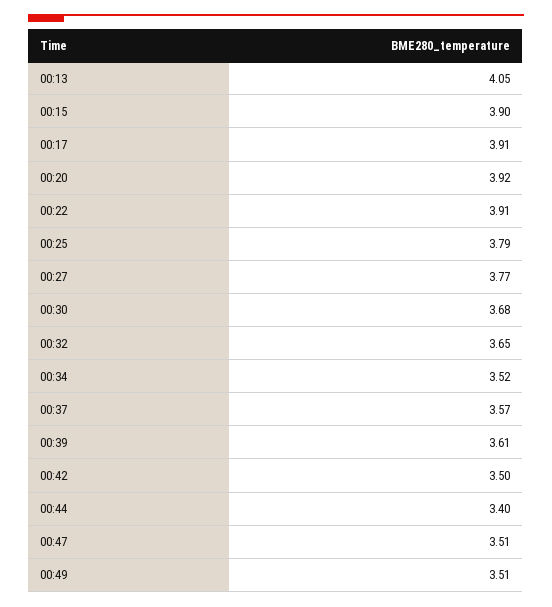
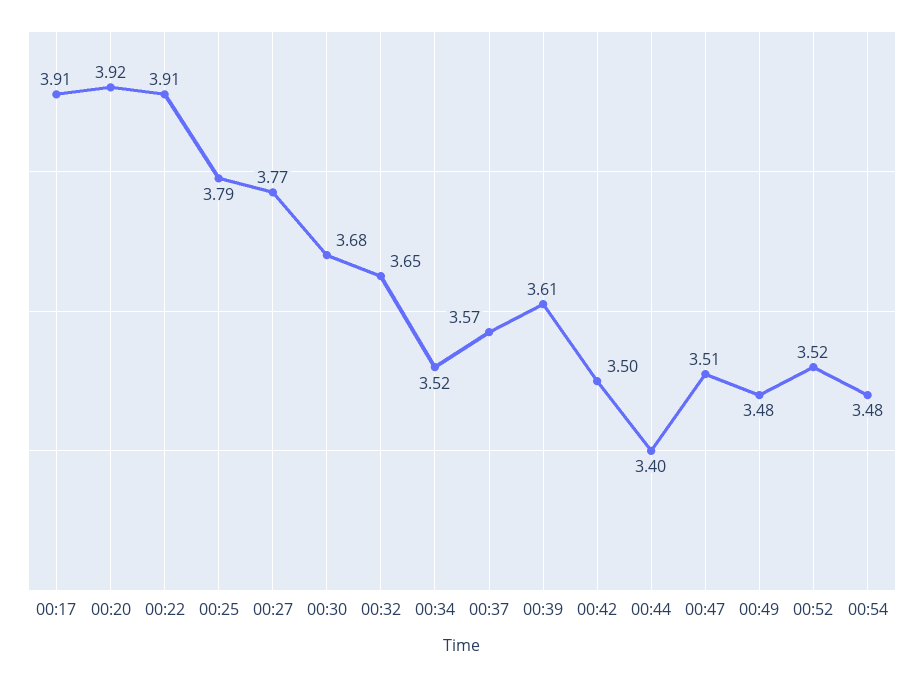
00:13: 4.05 -> none
00:15: 3.9 -> none
00:49: 3.51 -> 3.48
00:52: none -> 3.52
00:54: none -> 3.48

